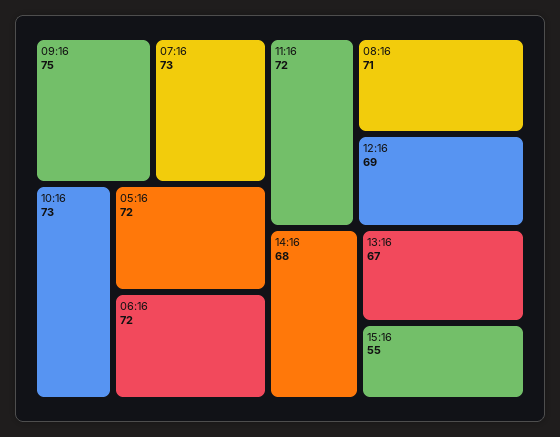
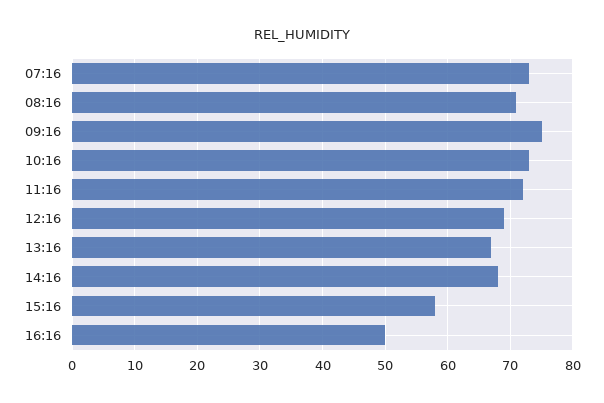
05:16: 72 -> none
06:16: 72 -> none
15:16: 55 -> 58
16:16: none -> 50

